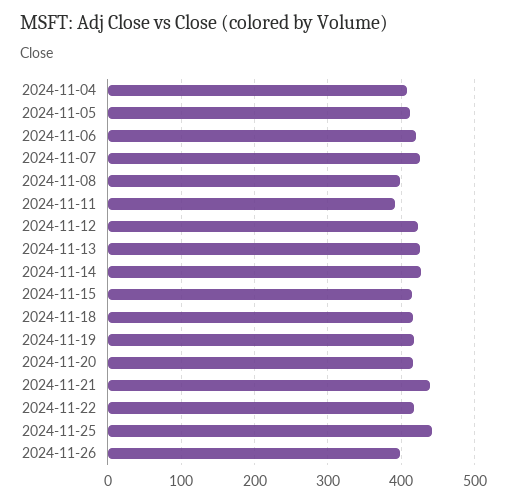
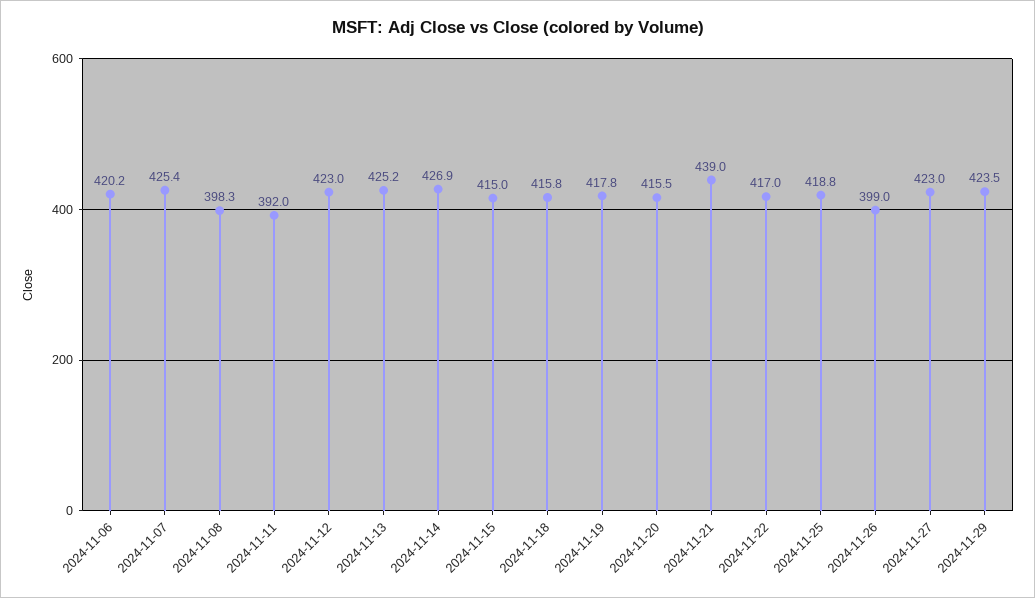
2024-11-04: 410 -> none
2024-11-05: 410 -> none
2024-11-25: 440 -> 418.8
2024-11-27: none -> 423
2024-11-29: none -> 423.5

